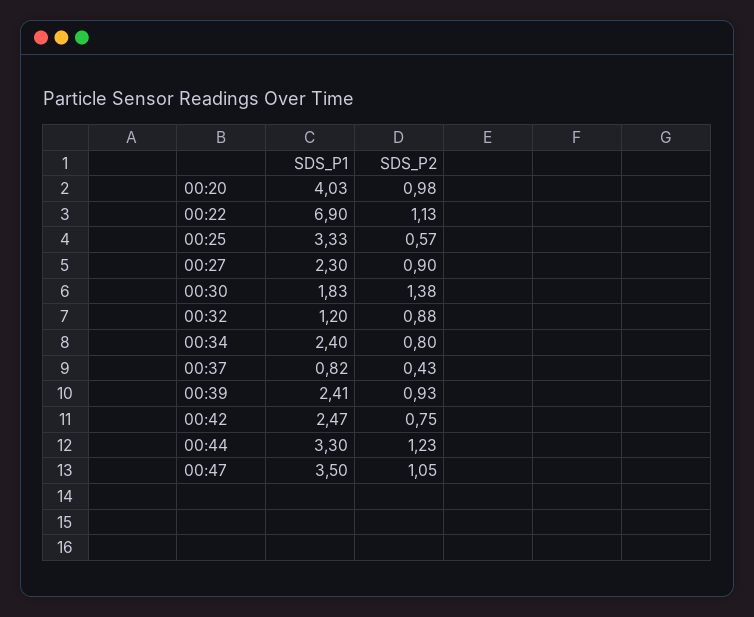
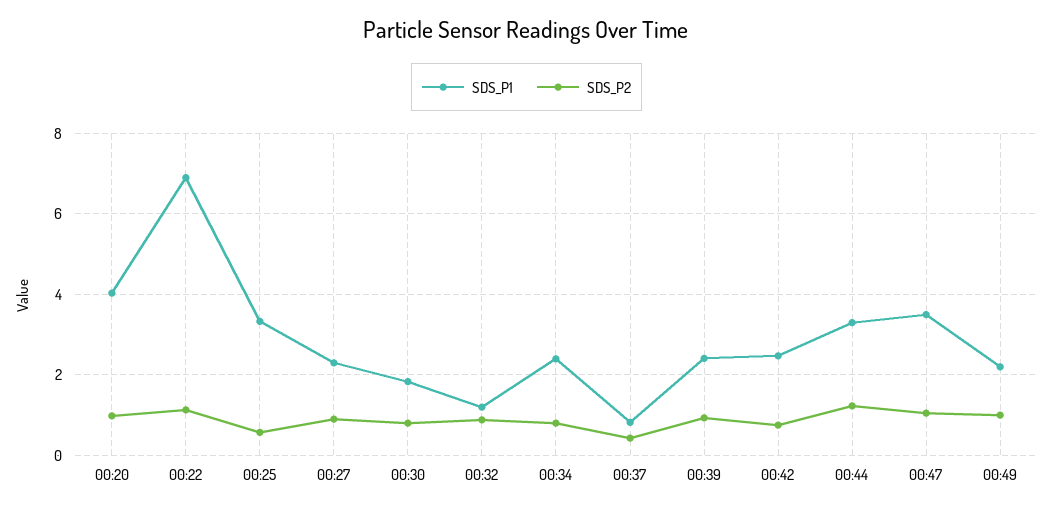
SDS_P2, 00:30: 1.38 -> 0.8
SDS_P1, 00:49: none -> 2.2
SDS_P2, 00:49: none -> 1

